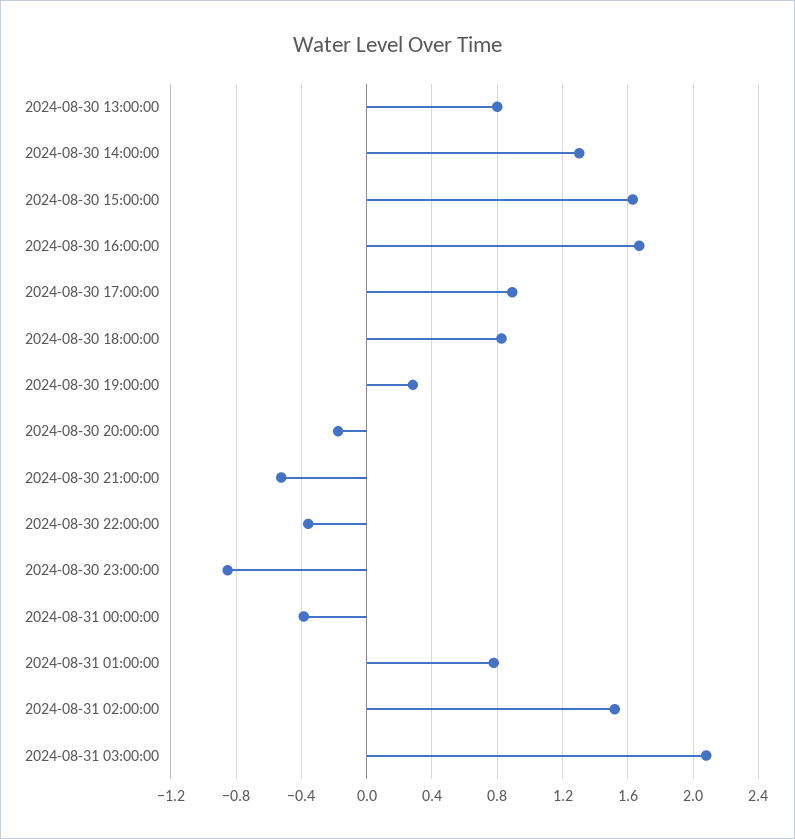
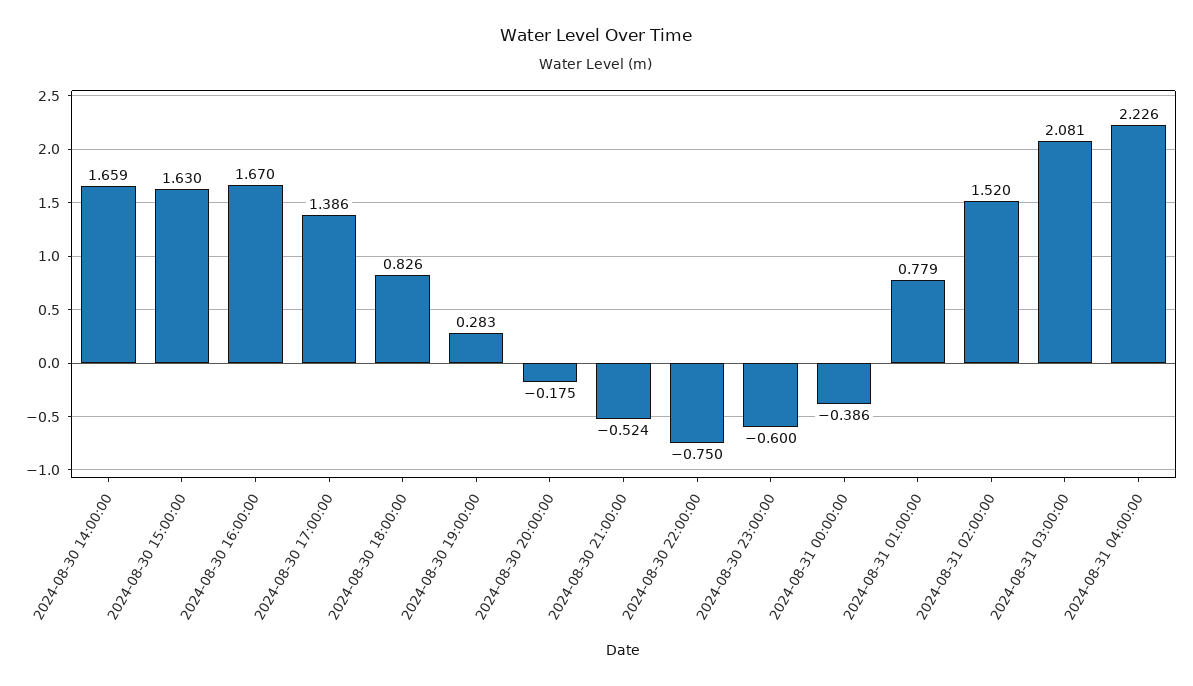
2024-08-30 13:00:00: 0.8 -> none
2024-08-30 14:00:00: 1.3 -> 1.659
2024-08-30 17:00:00: 0.9 -> 1.386
2024-08-30 22:00:00: -0.35 -> -0.75
2024-08-30 23:00:00: -0.85 -> -0.6
2024-08-31 04:00:00: none -> 2.226

